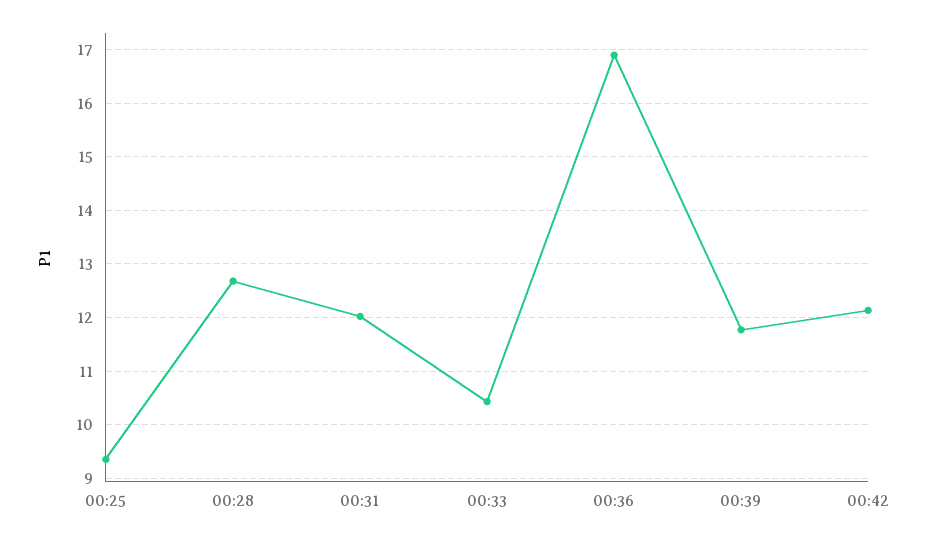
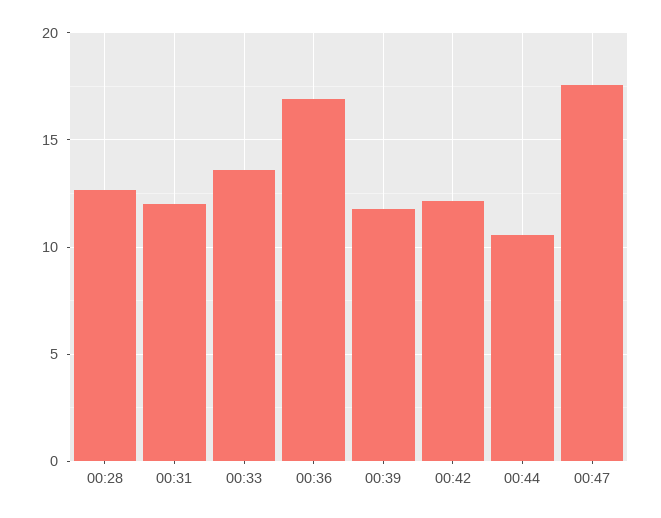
00:25: 9.4 -> none
00:33: 10.4 -> 13.5
00:44: none -> 10.5
00:47: none -> 17.5

